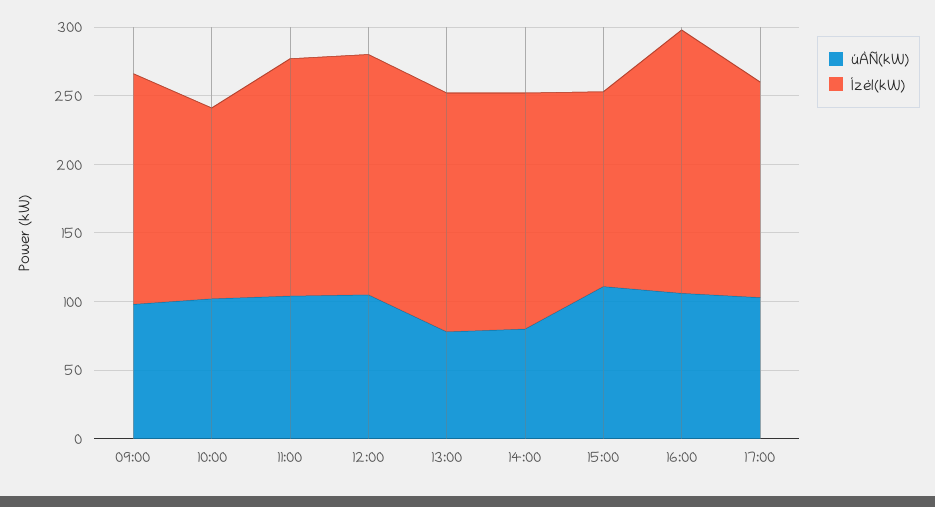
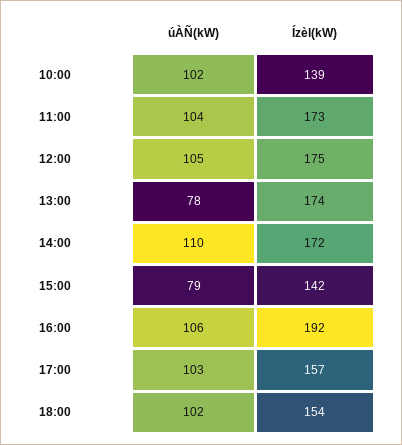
úÀÑ(kW), 09:00: 100 -> none
Ízèl(kW), 09:00: 170 -> none
úÀÑ(kW), 14:00: 80 -> 110
úÀÑ(kW), 15:00: 110 -> 79
úÀÑ(kW), 18:00: none -> 102
Ízèl(kW), 18:00: none -> 154

